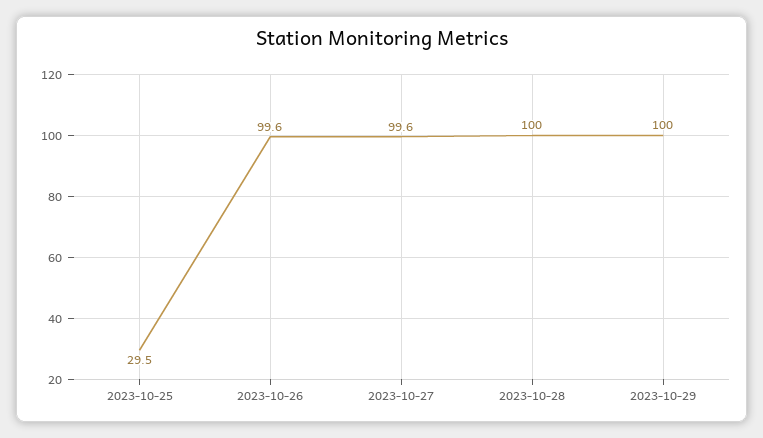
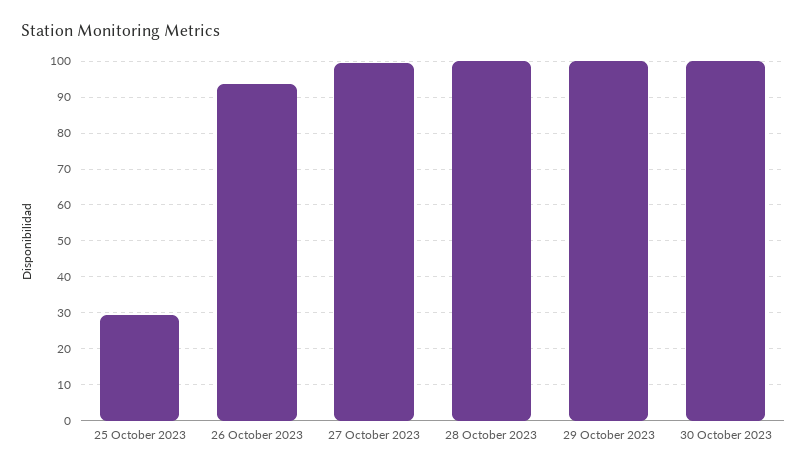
2023-10-26: 99.6 -> 94
30 October 2023: none -> 100

